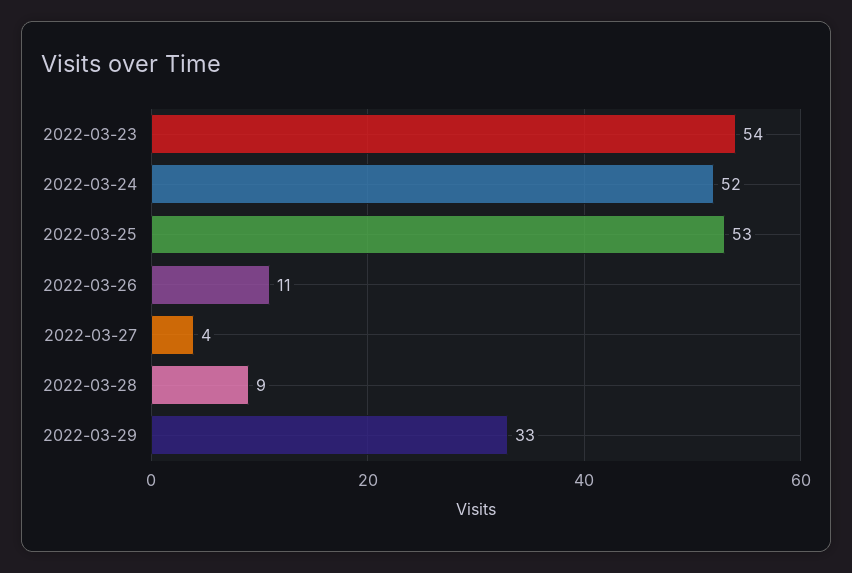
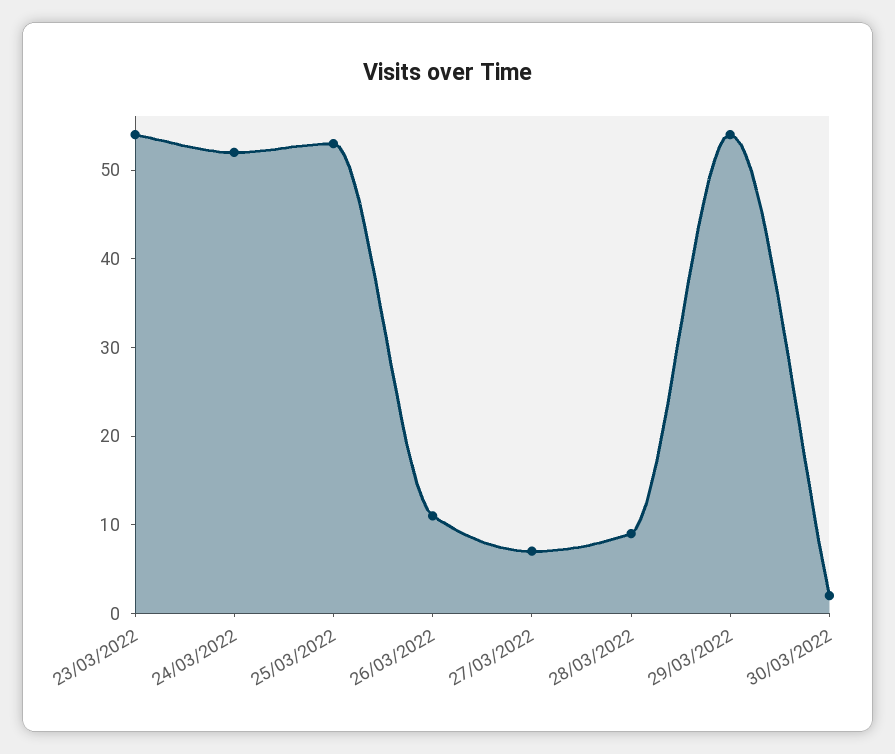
2022-03-27: 4 -> 7
2022-03-29: 33 -> 54
30/03/2022: none -> 2

